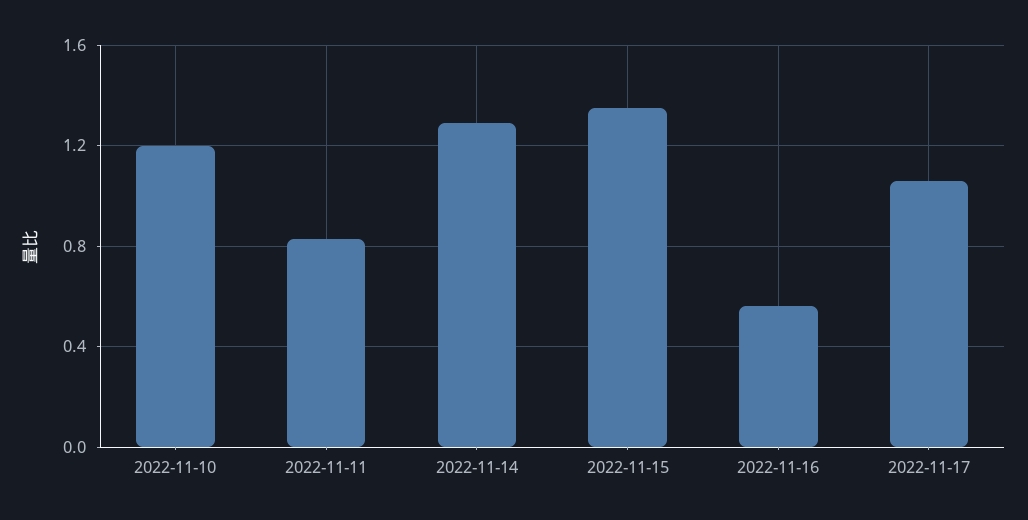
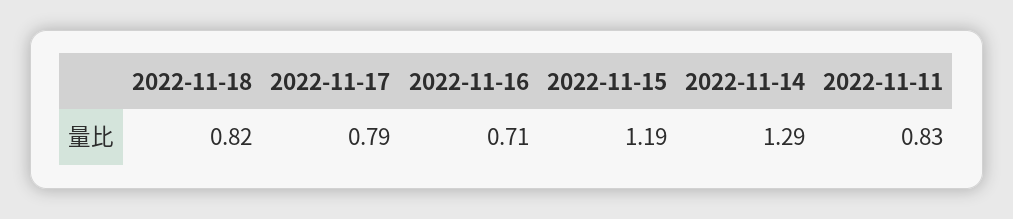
2022-11-10: 1.2 -> none
2022-11-15: 1.35 -> 1.19
2022-11-16: 0.55 -> 0.71
2022-11-17: 1.05 -> 0.79
2022-11-18: none -> 0.82

